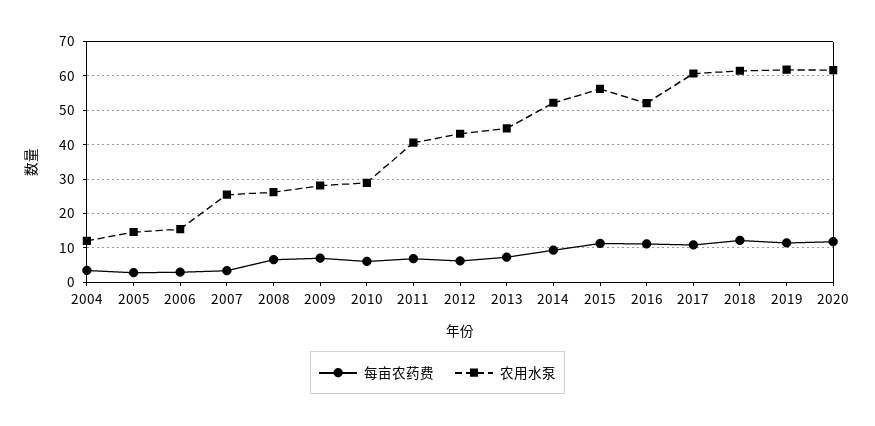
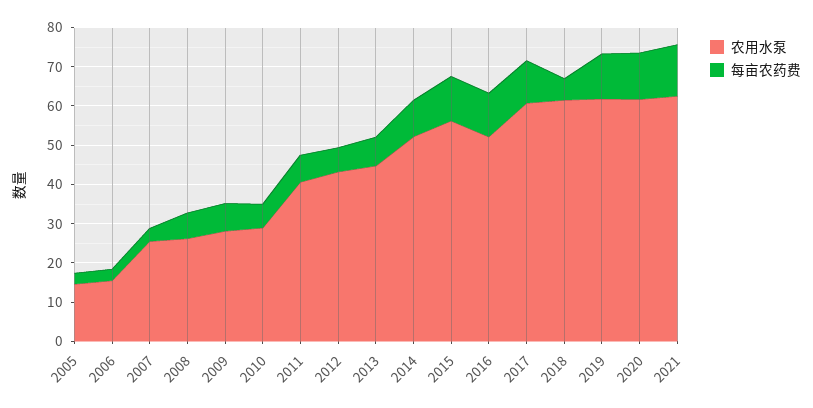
每亩农药费, 2004: 4 -> none
农用水泵, 2004: 12 -> none
每亩农药费, 2018: 12 -> 5
农用水泵, 2021: none -> 62.5
每亩农药费, 2021: none -> 12.5

